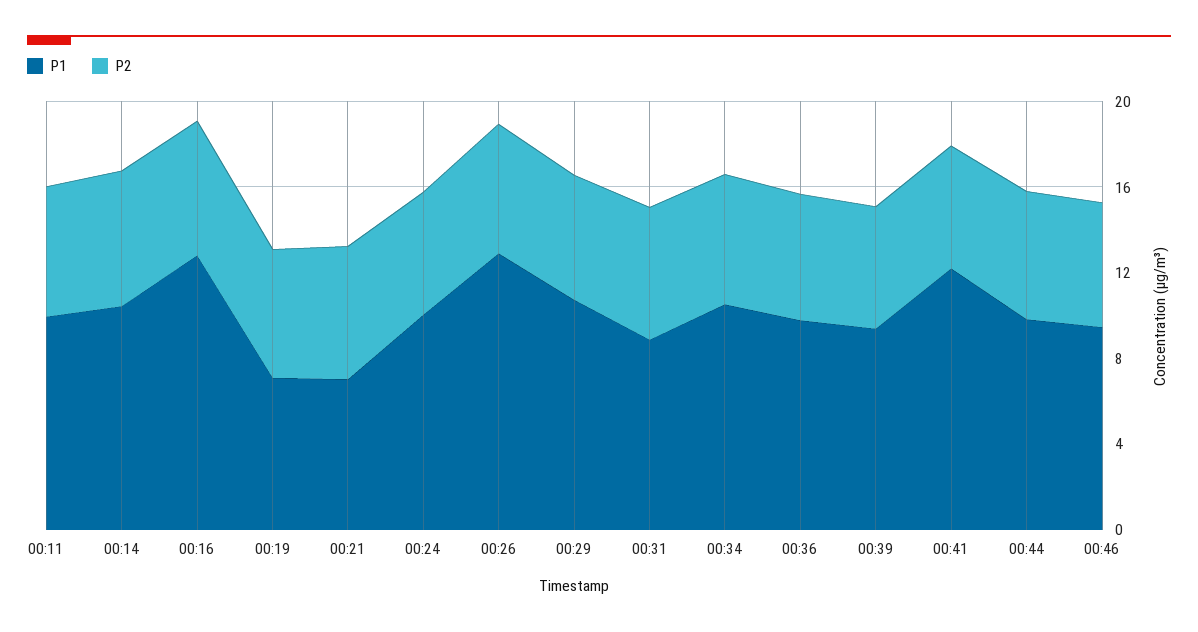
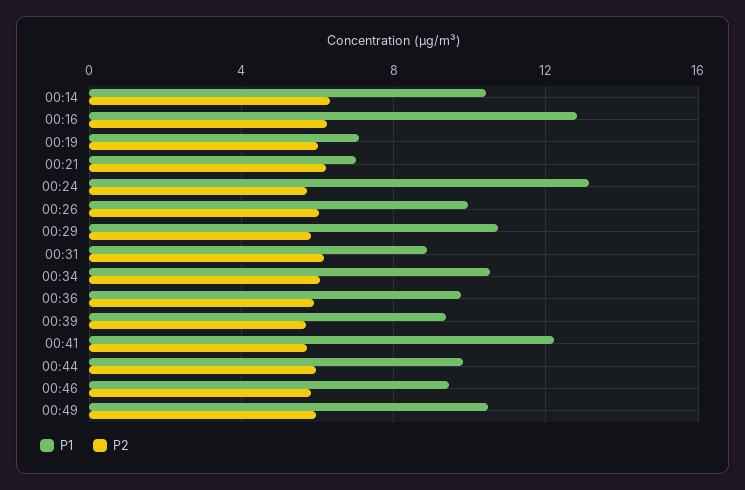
P1, 00:11: 10 -> none
P2, 00:11: 6 -> none
P1, 00:24: 10 -> 13
P1, 00:26: 13 -> 10
P1, 00:49: none -> 10.5
P2, 00:49: none -> 6

